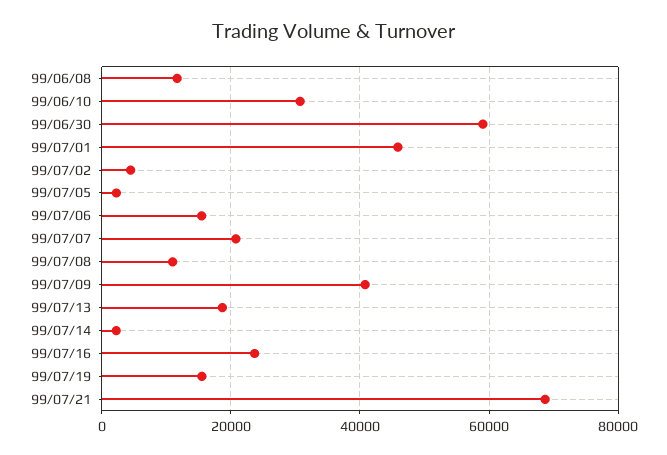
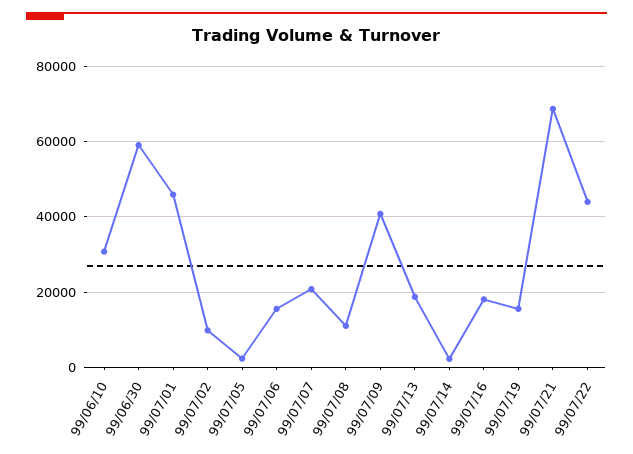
99/06/08: 12000 -> none
99/07/02: 4000 -> 10000
99/07/16: 24000 -> 18000
99/07/22: none -> 44000

